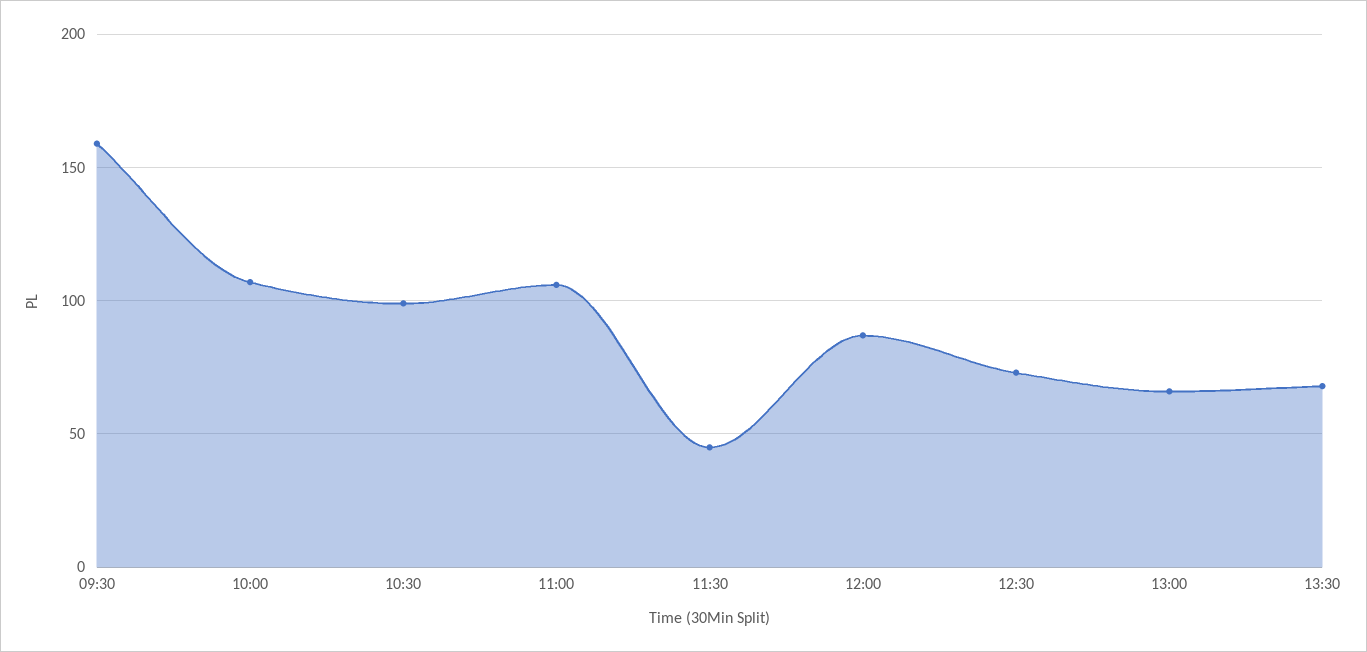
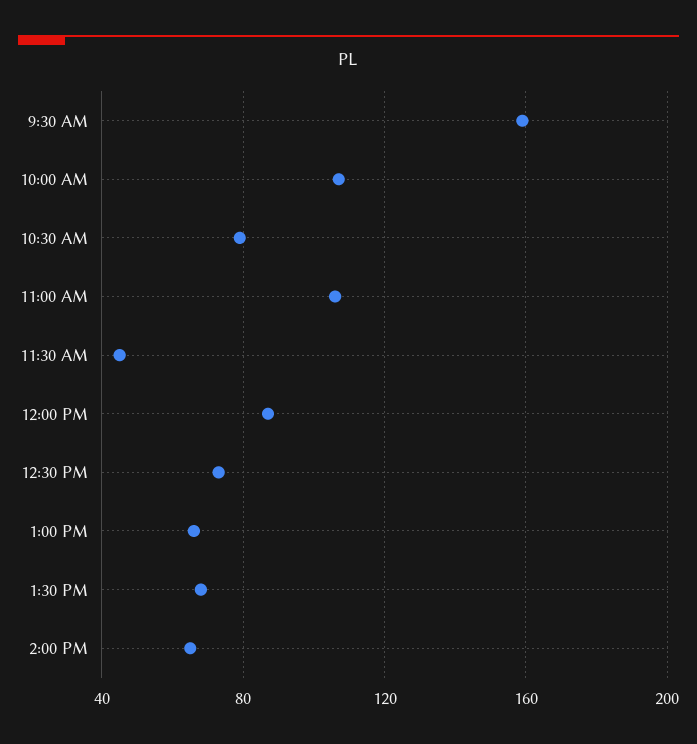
10:30: 100 -> 80
2:00 PM: none -> 65

